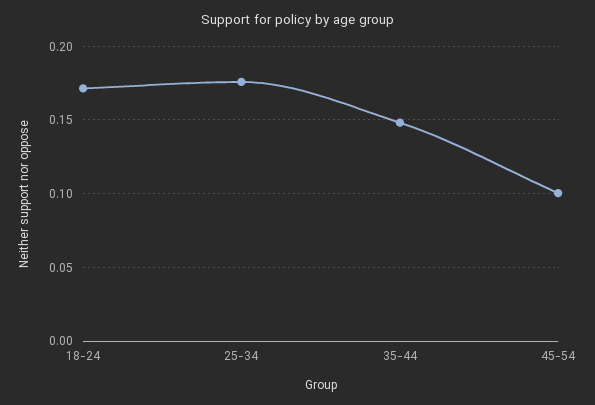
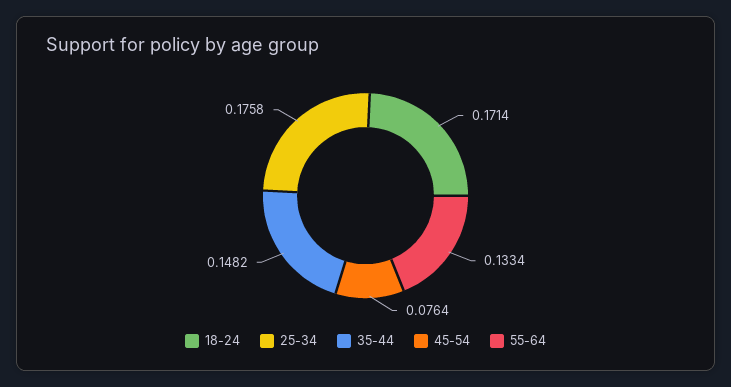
45-54: 0.1 -> 0.0764
55-64: none -> 0.1334

